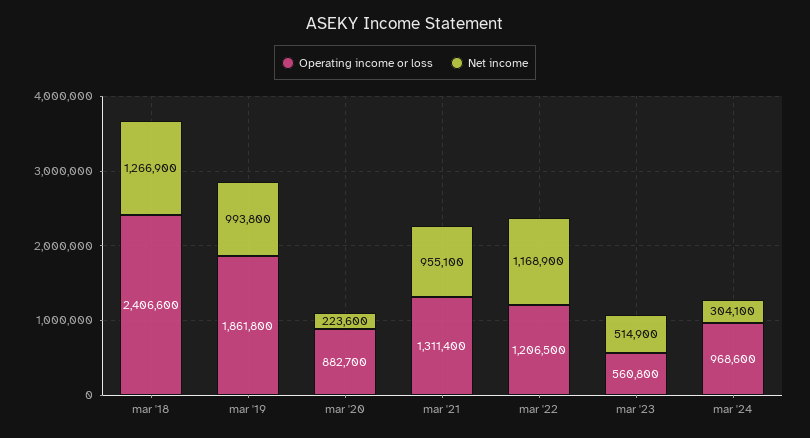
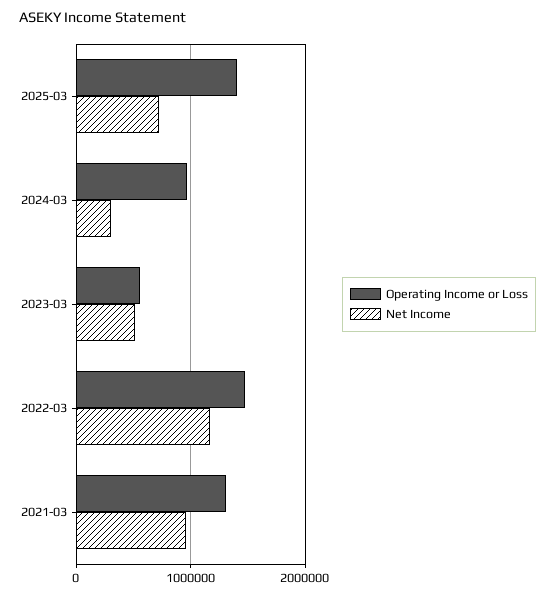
Operating income or loss, mar '18: 2406600 -> none
Net income, mar '18: 1266900 -> none
Operating income or loss, mar '19: 1861800 -> none
Net income, mar '19: 993800 -> none
Operating income or loss, mar '20: 882700 -> none
Net income, mar '20: 223600 -> none
Operating income or loss, mar '22: 1206500 -> 1500000
Operating income or loss, 2025-03: none -> 1400000
Net income, 2025-03: none -> 700000

